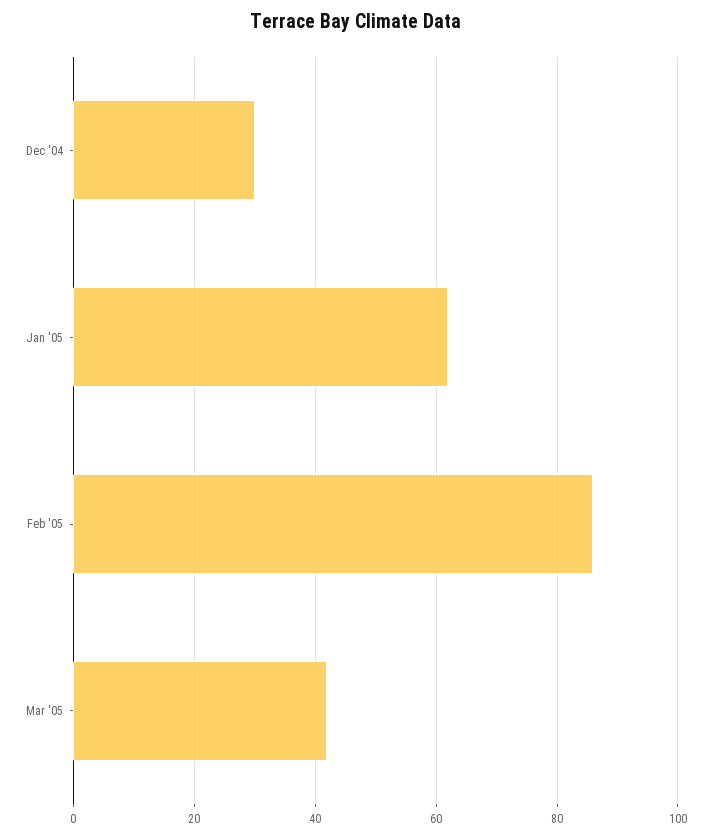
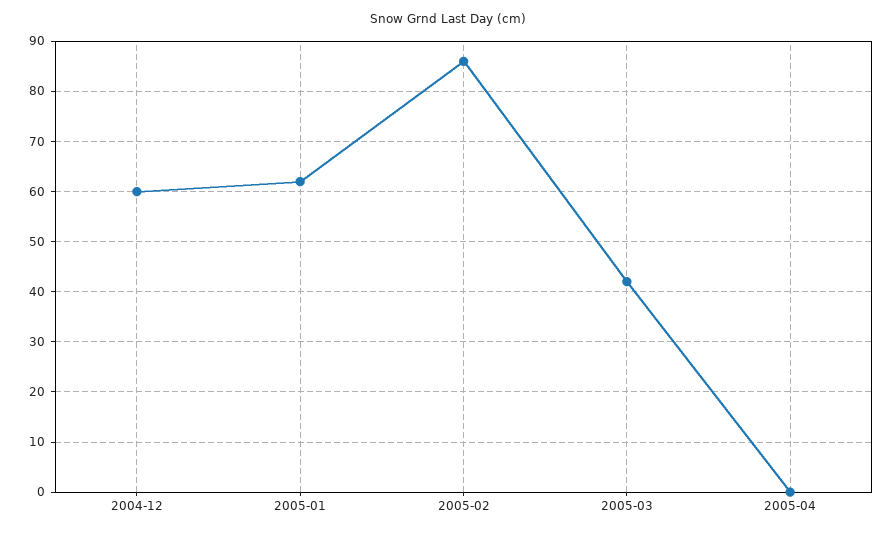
Dec '04: 30 -> 60
2005-04: none -> 0

